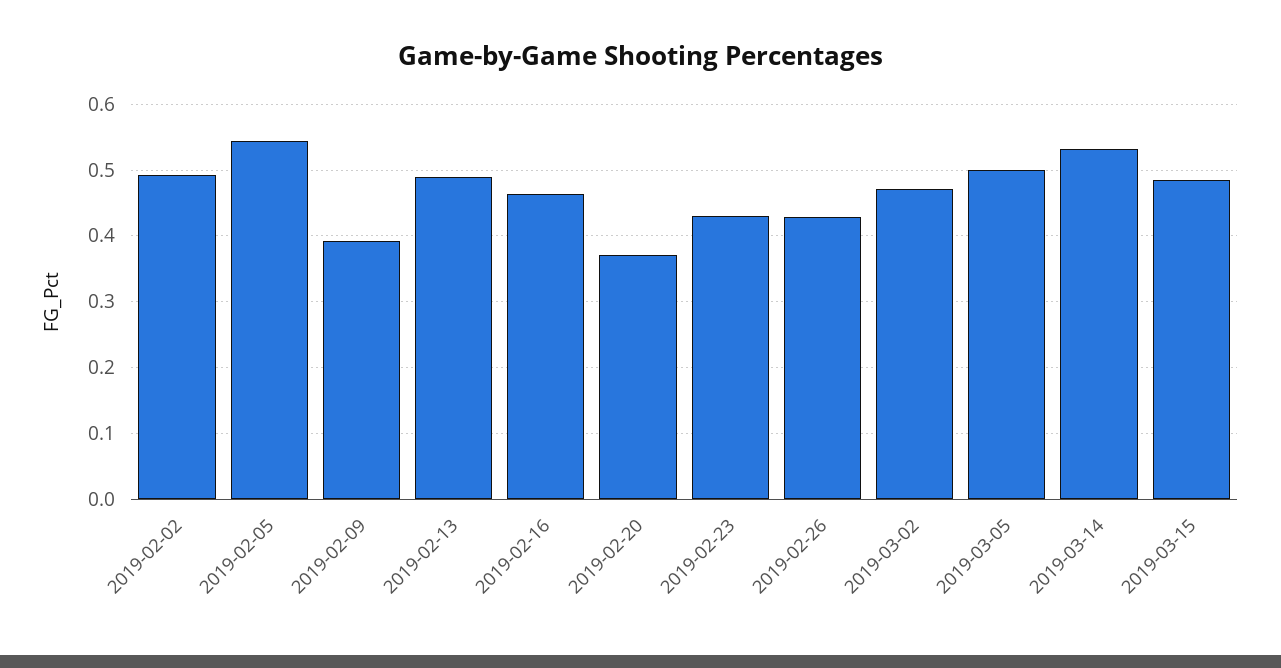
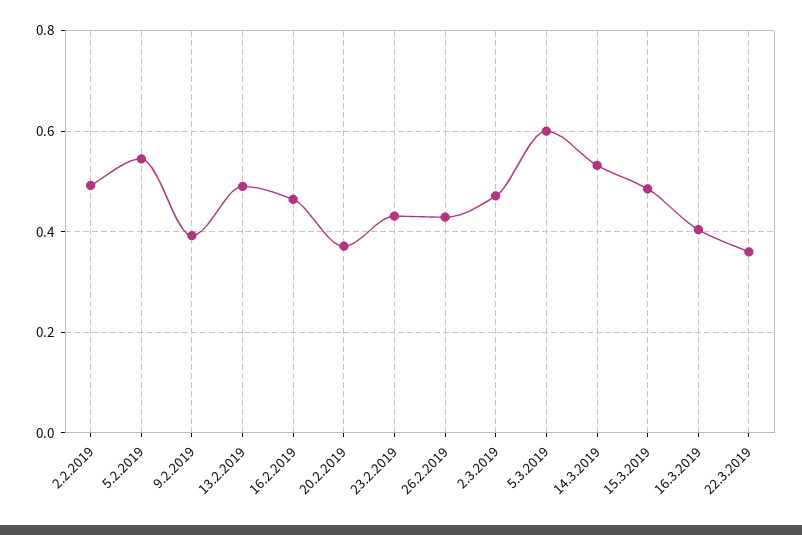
2019-03-05: 0.5 -> 0.6
16.3.2019: none -> 0.4
22.3.2019: none -> 0.36

